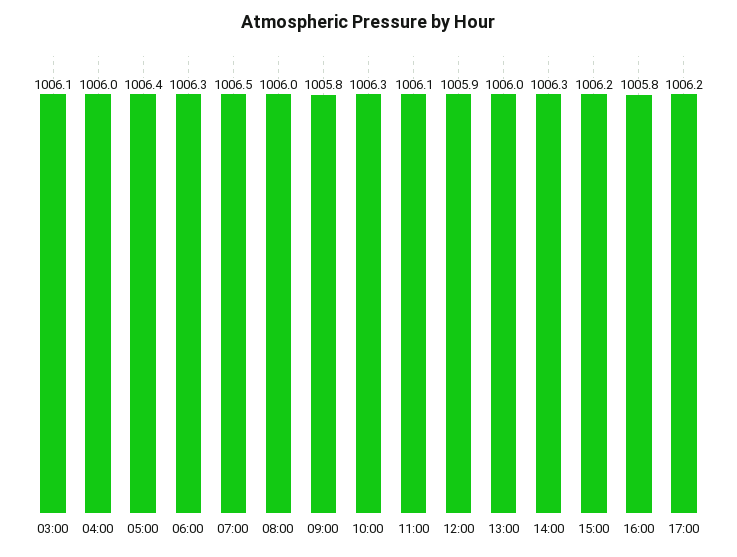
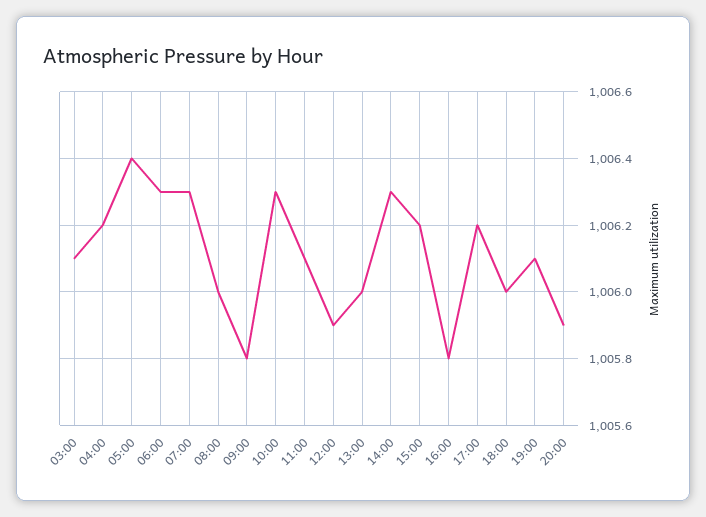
04:00: 1006 -> 1006.2
07:00: 1006.5 -> 1006.3
18:00: none -> 1006
19:00: none -> 1006.1
20:00: none -> 1005.9

